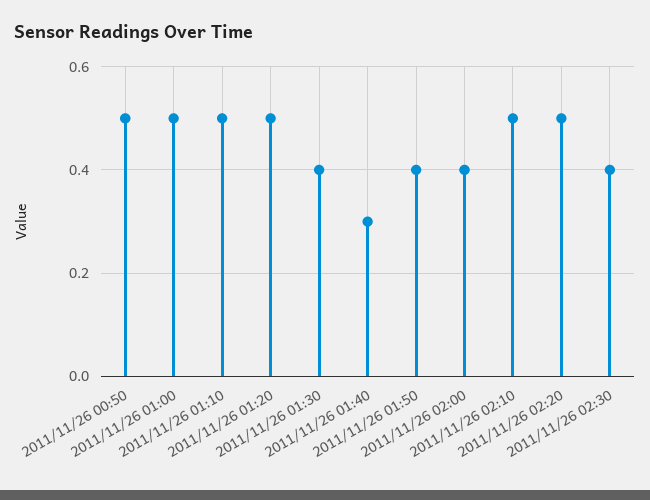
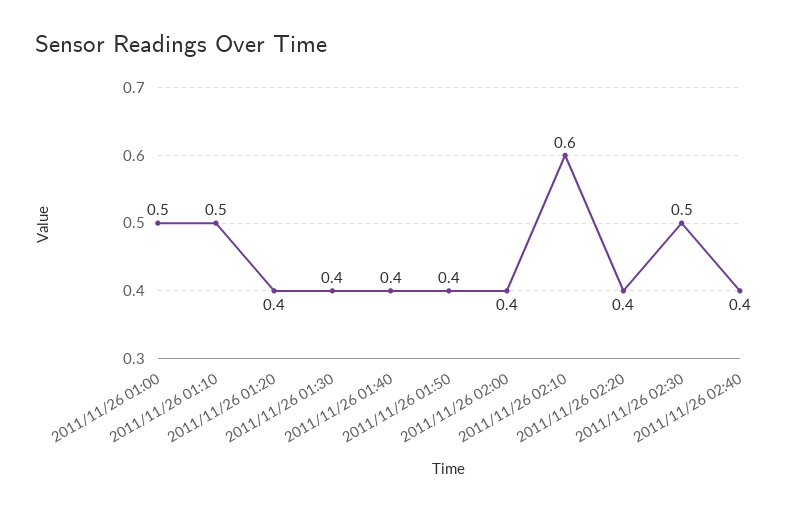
2011/11/26 00:50: 0.5 -> none
2011/11/26 01:20: 0.5 -> 0.4
2011/11/26 01:40: 0.3 -> 0.4
2011/11/26 02:10: 0.5 -> 0.6
2011/11/26 02:20: 0.5 -> 0.4
2011/11/26 02:30: 0.4 -> 0.5
2011/11/26 02:40: none -> 0.4

